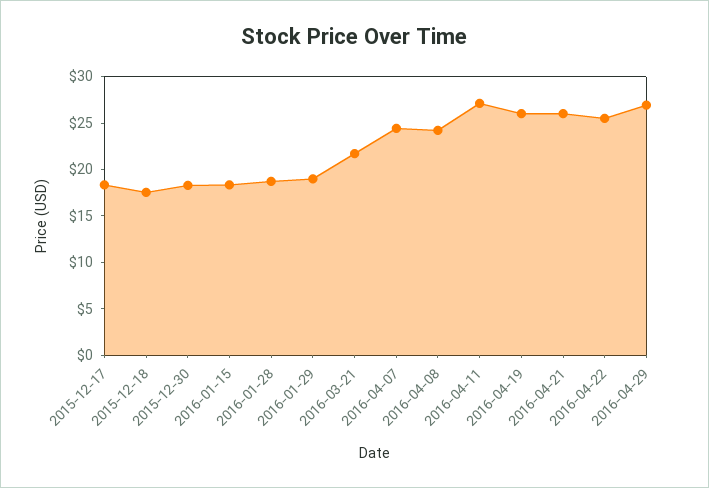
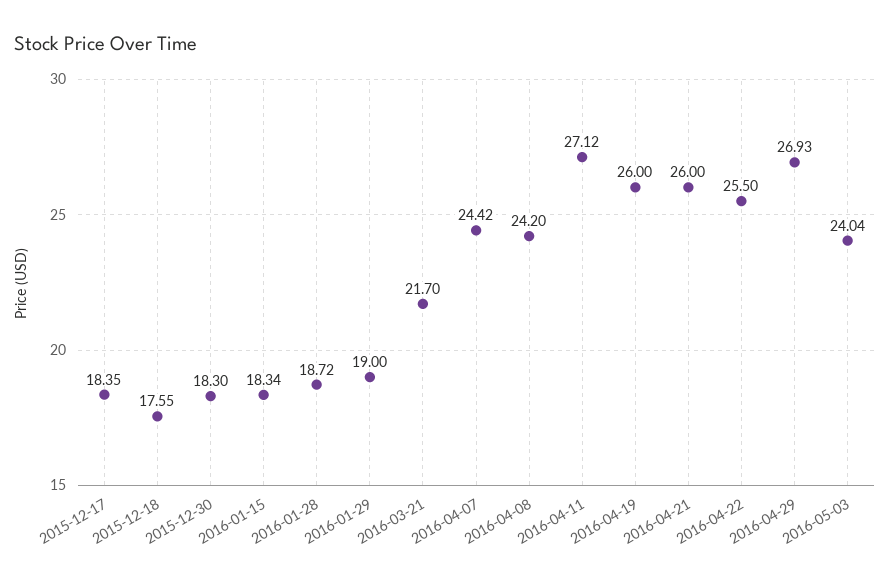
2016-05-03: none -> 24.04

